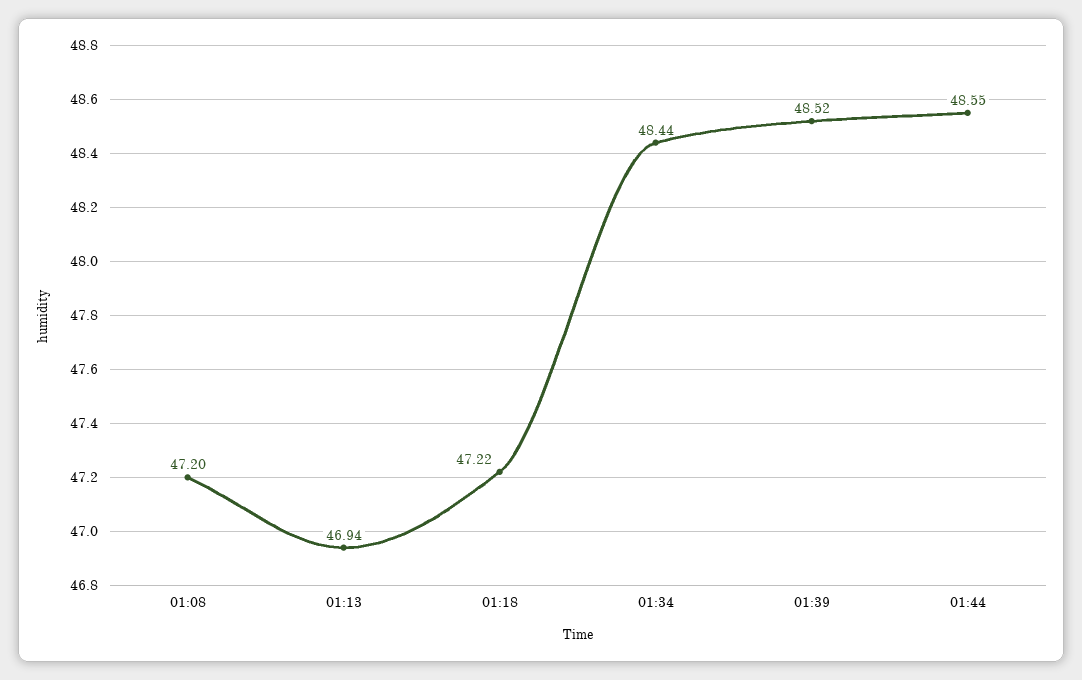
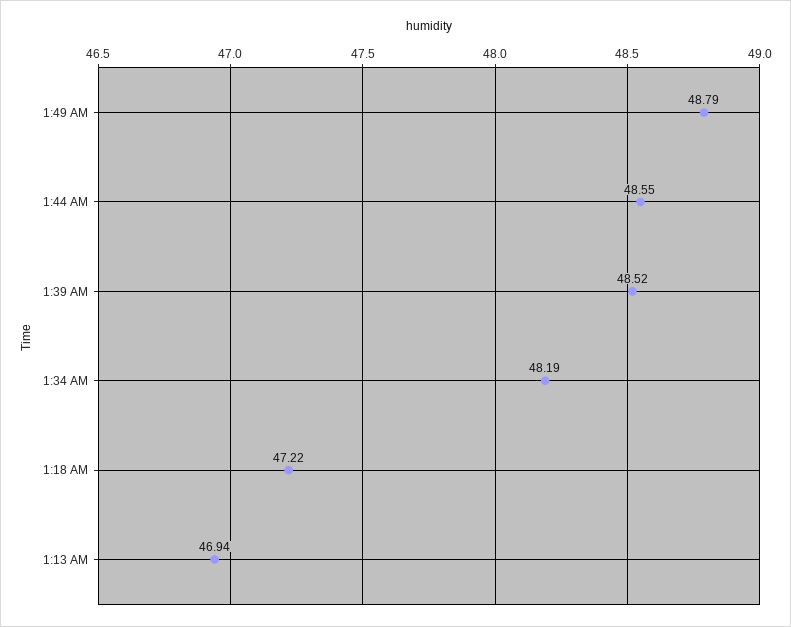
01:08: 47.2 -> none
01:34: 48.44 -> 48.19
1:49 AM: none -> 48.79

